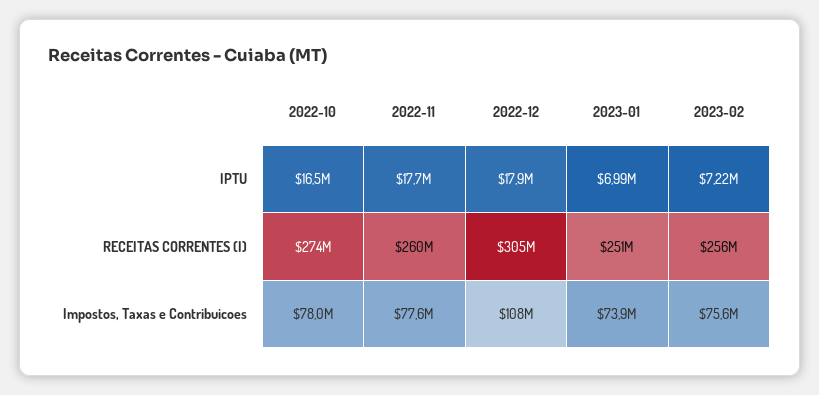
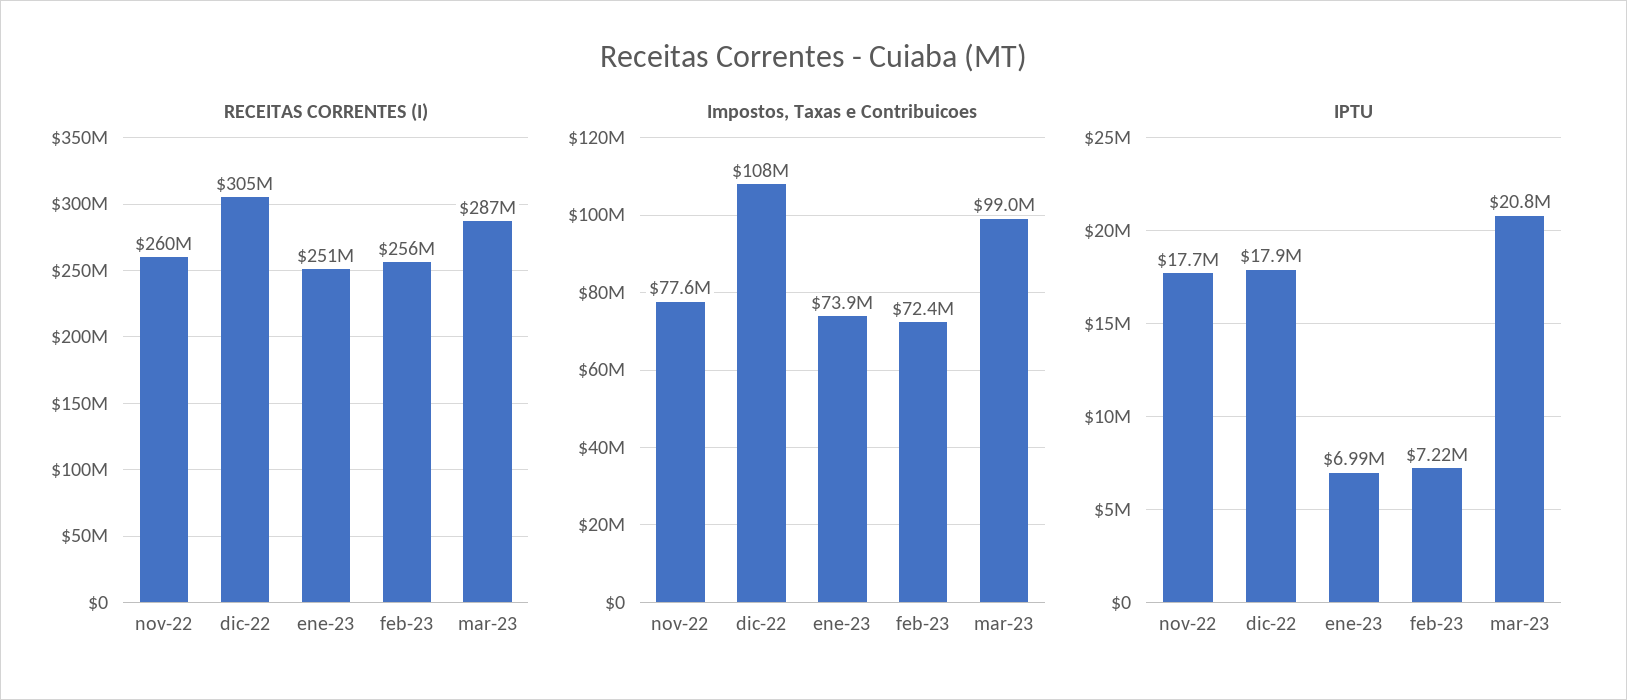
IPTU, 2022-10: 16500000 -> none
RECEITAS CORRENTES (I), 2022-10: 274000000 -> none
Impostos, Taxas e Contribuicoes, 2022-10: 78000000 -> none
Impostos, Taxas e Contribuicoes, 2023-02: 75600000 -> 72400000
RECEITAS CORRENTES (I), mar-23: none -> 287000000
Impostos, Taxas e Contribuicoes, mar-23: none -> 99000000
IPTU, mar-23: none -> 20800000

